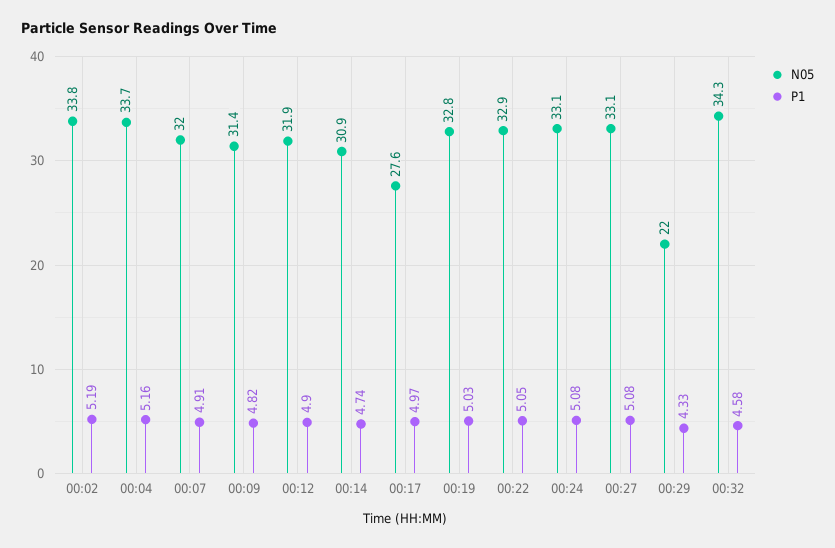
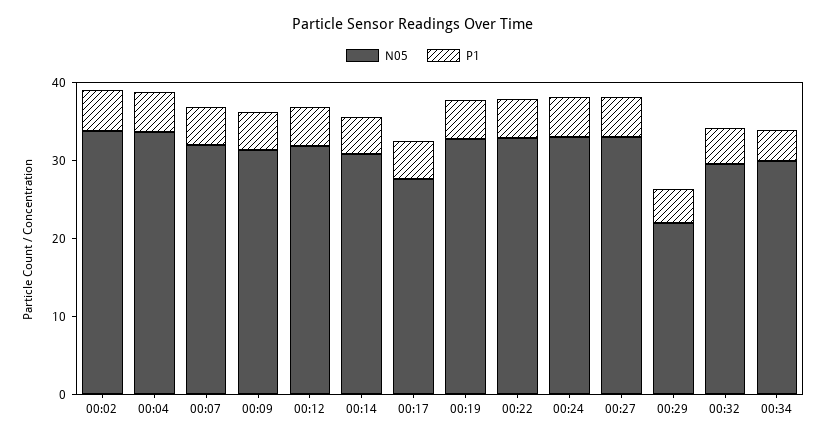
N05, 00:32: 34.3 -> 30
N05, 00:34: none -> 30
P1, 00:34: none -> 4

